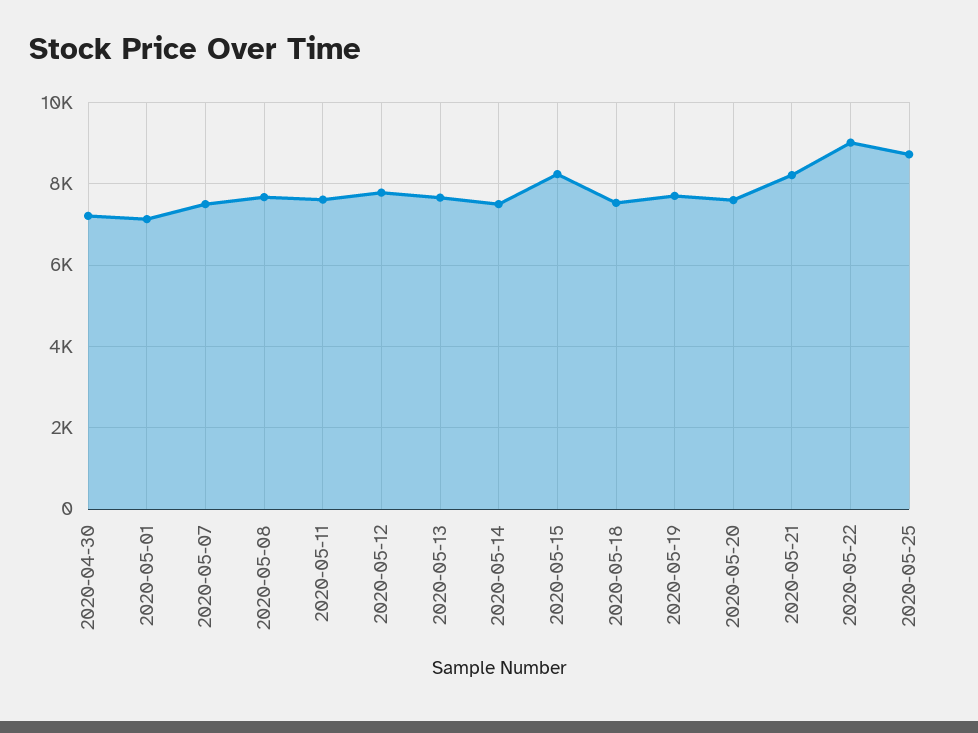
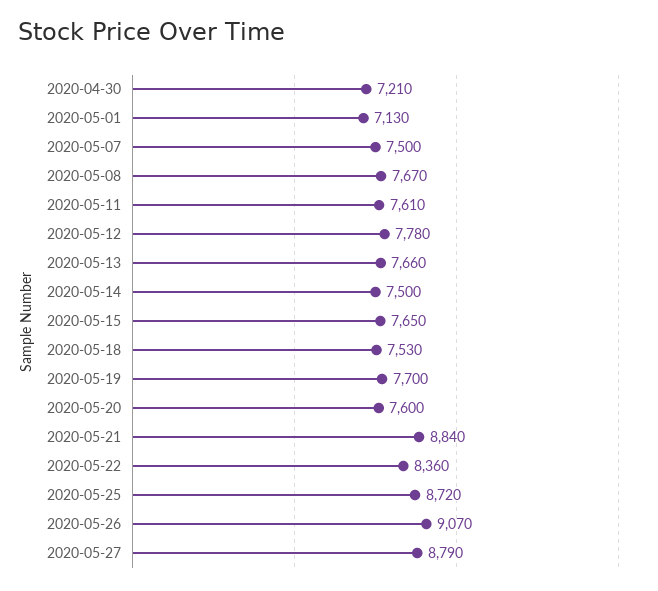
2020-05-15: 8200 -> 7650
2020-05-21: 8200 -> 8840
2020-05-22: 9000 -> 8360
2020-05-26: none -> 9070
2020-05-27: none -> 8790

